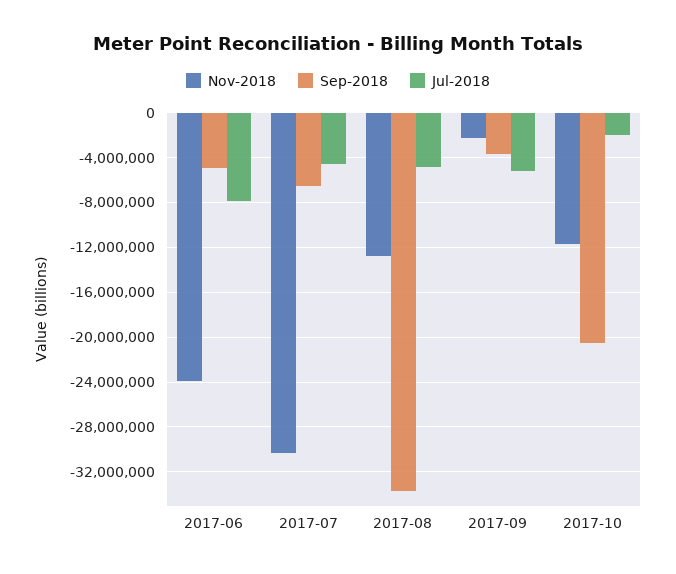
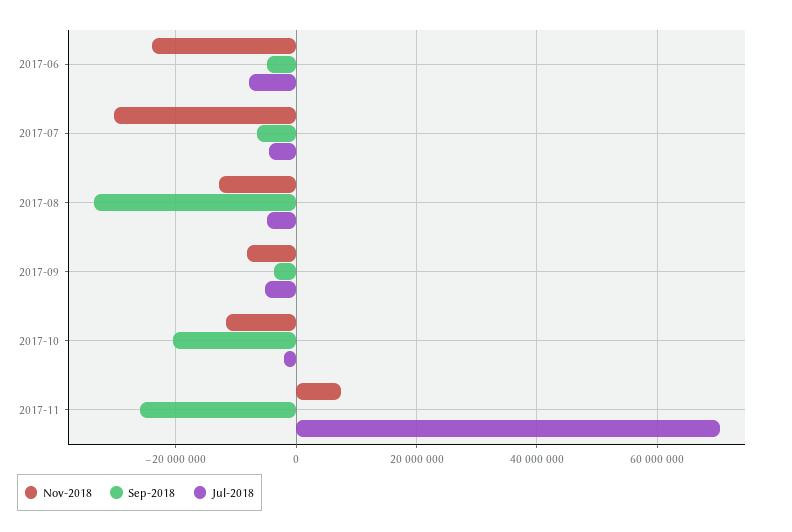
Nov-2018, 2017-09: -2000000 -> -8000000
Nov-2018, 2017-11: none -> 8000000
Sep-2018, 2017-11: none -> -26000000
Jul-2018, 2017-11: none -> 70000000

